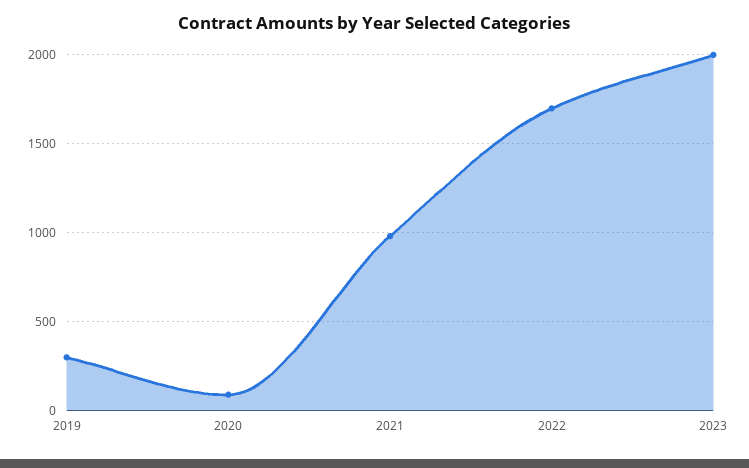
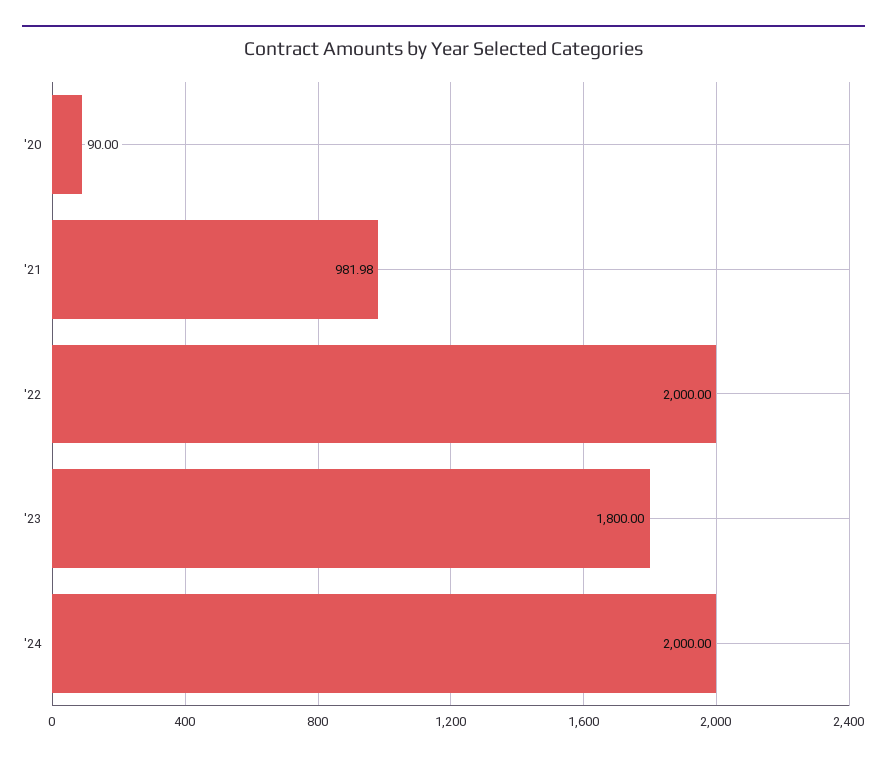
2019: 300 -> none
2022: 1700 -> 2000
2023: 2000 -> 1800
'24: none -> 2000

